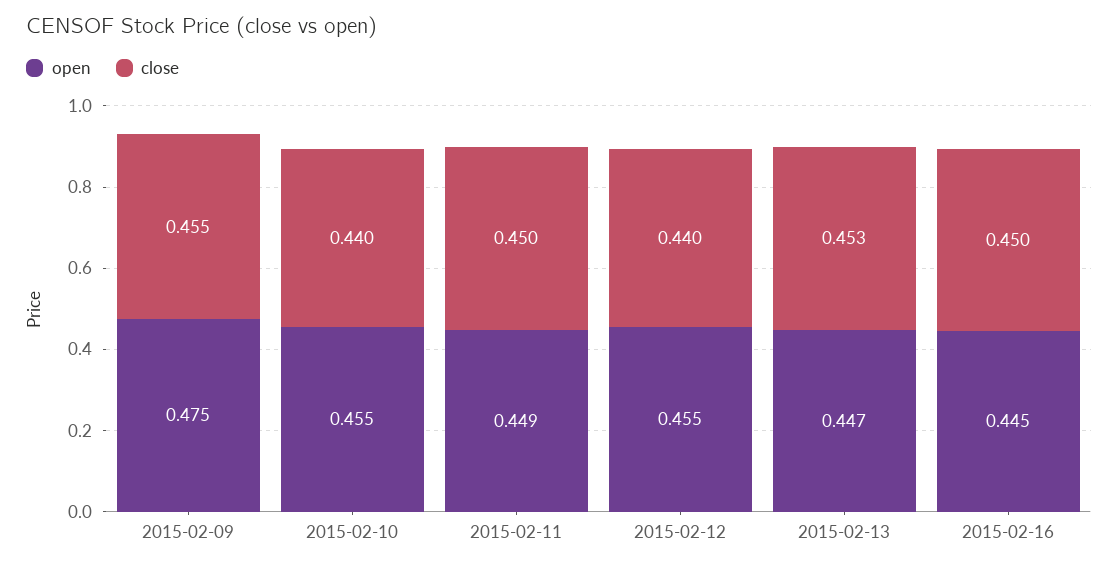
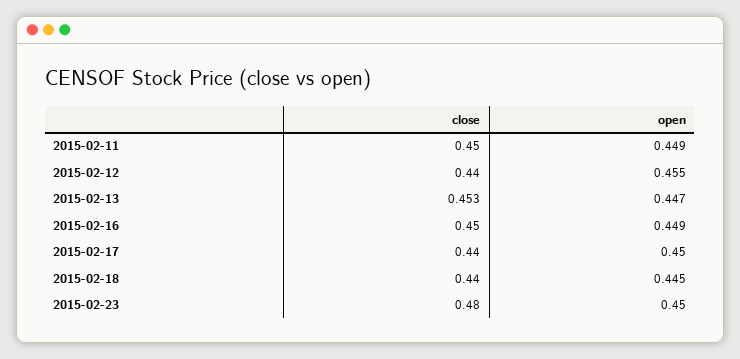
open, 2015-02-09: 0.475 -> none
close, 2015-02-09: 0.455 -> none
open, 2015-02-10: 0.455 -> none
close, 2015-02-10: 0.44 -> none
open, 2015-02-16: 0.445 -> 0.449
close, 2015-02-17: none -> 0.44
open, 2015-02-17: none -> 0.45
close, 2015-02-18: none -> 0.44
open, 2015-02-18: none -> 0.445
close, 2015-02-23: none -> 0.48
open, 2015-02-23: none -> 0.45

